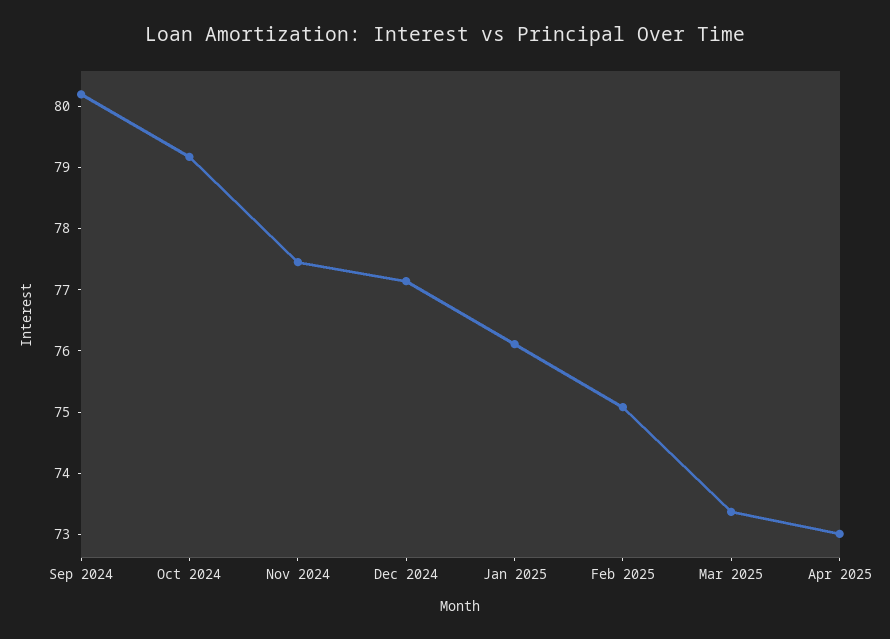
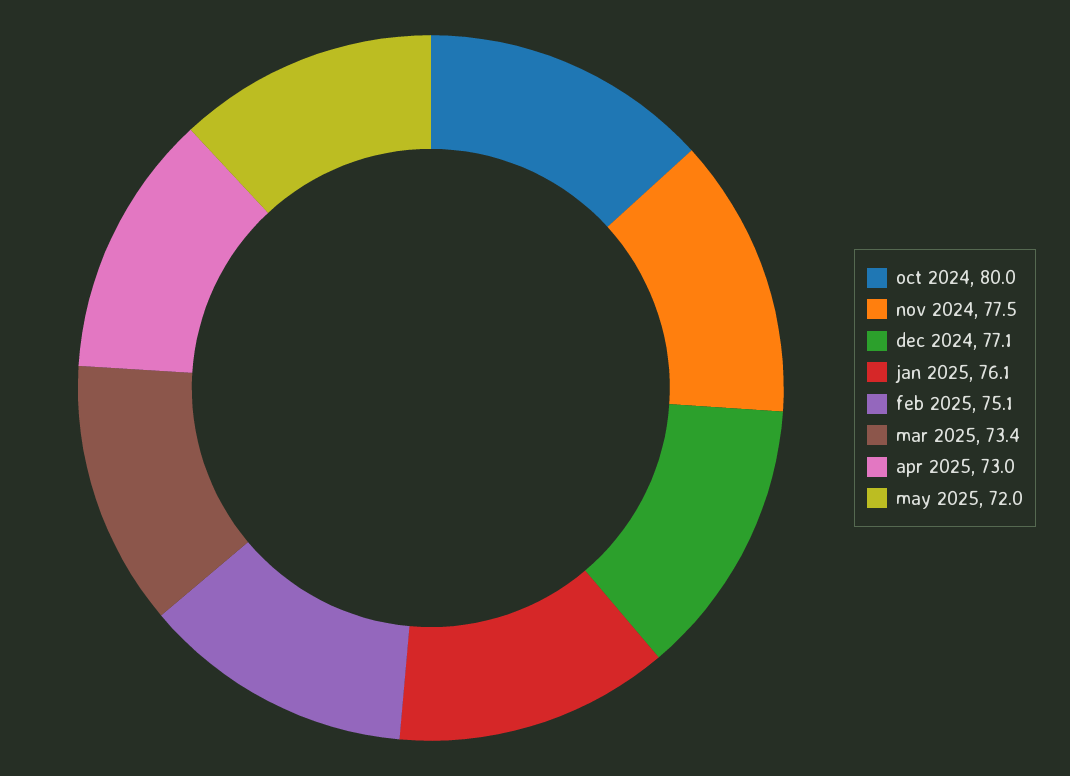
Sep 2024: 80.2 -> none
Oct 2024: 79.2 -> 80
may 2025: none -> 72

